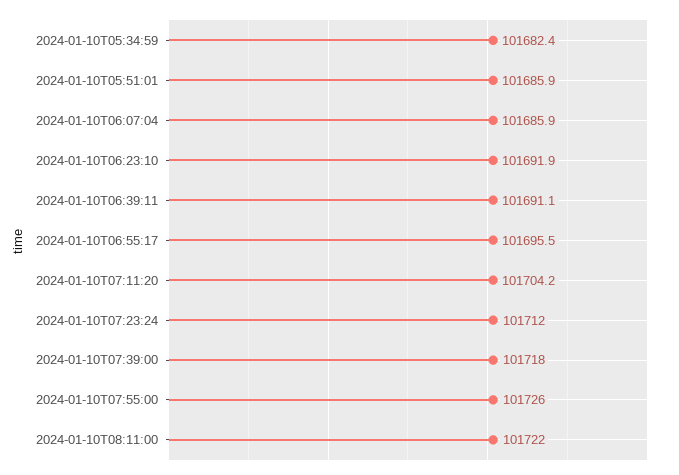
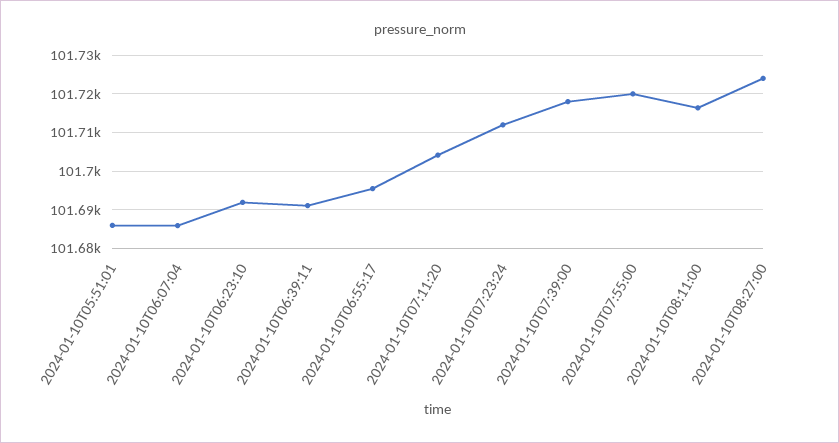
2024-01-10T05:34:59: 101682.4 -> none
2024-01-10T07:55:00: 101726 -> 101720
2024-01-10T08:11:00: 101722 -> 101716
2024-01-10T08:27:00: none -> 101724

